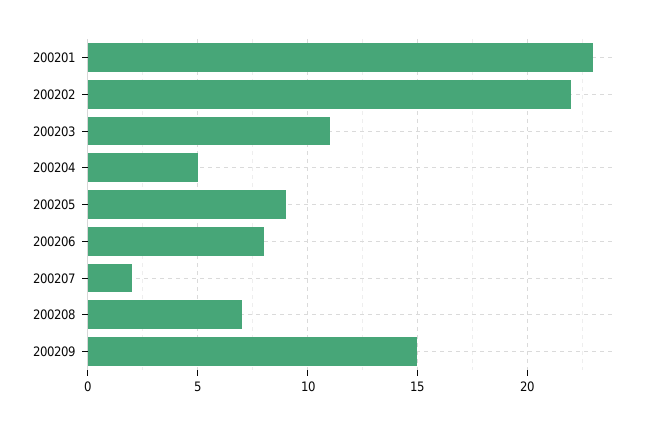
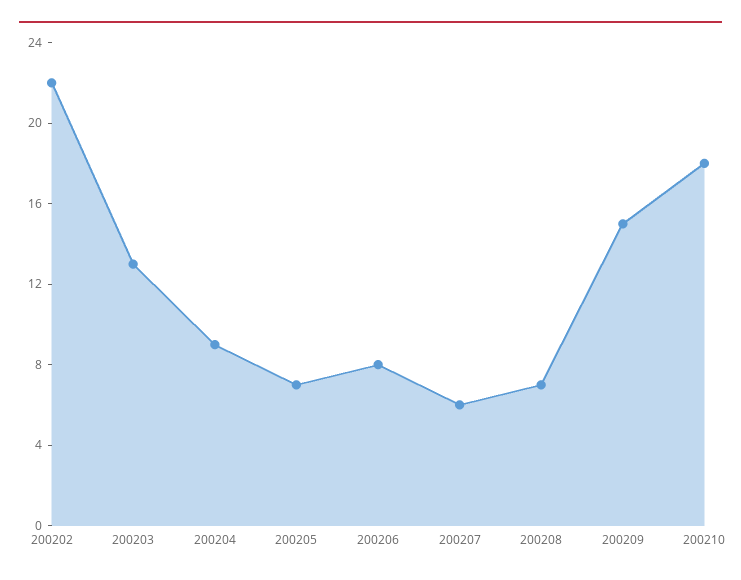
200201: 23 -> none
200203: 11 -> 13
200204: 5 -> 9
200205: 9 -> 7
200207: 2 -> 6
200210: none -> 18

